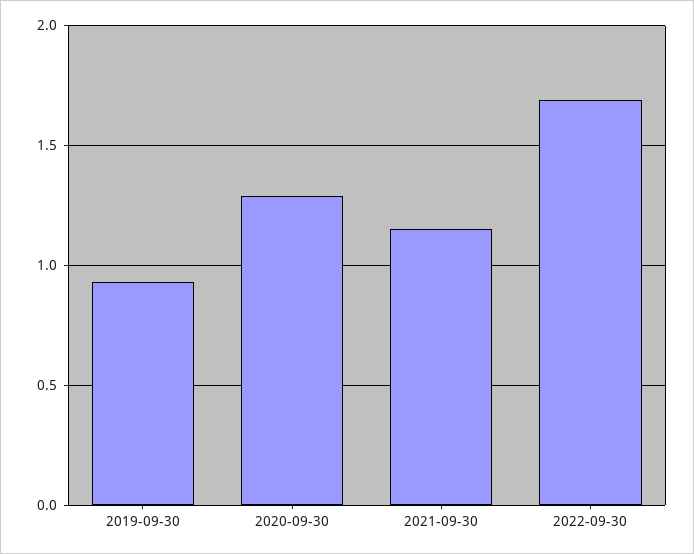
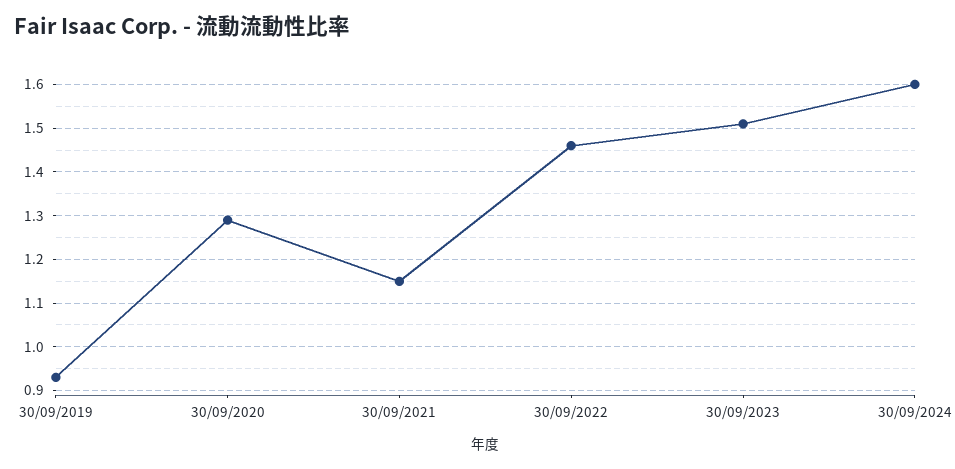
2022-09-30: 1.7 -> 1.45
30/09/2023: none -> 1.5
30/09/2024: none -> 1.6

